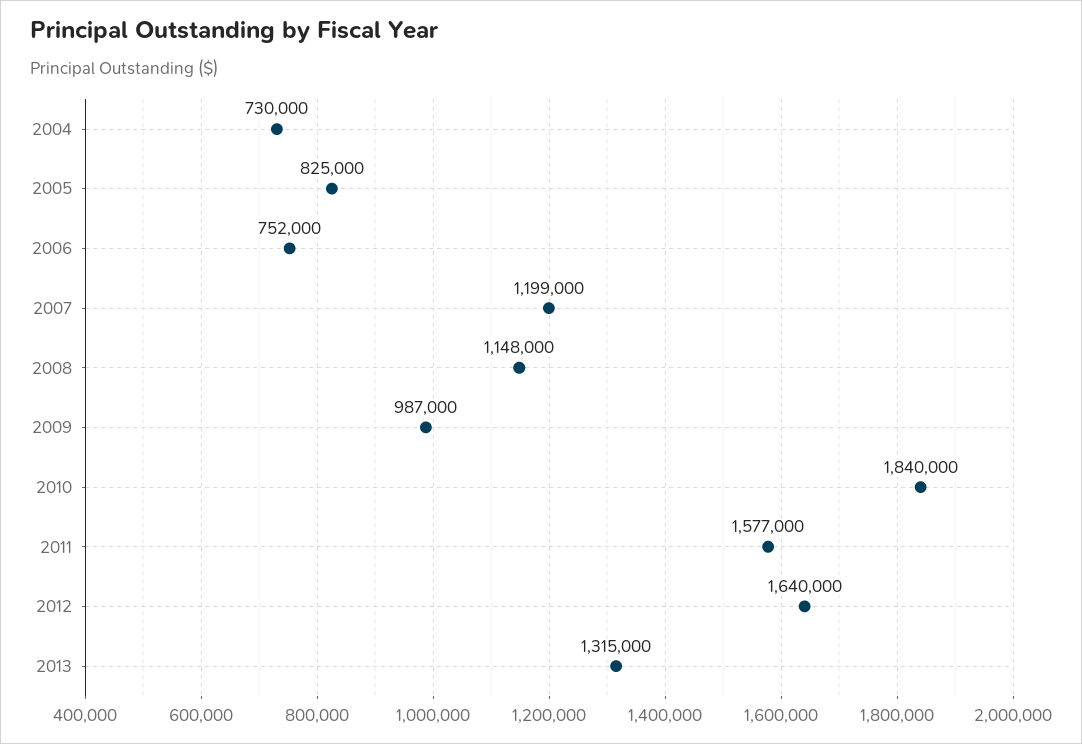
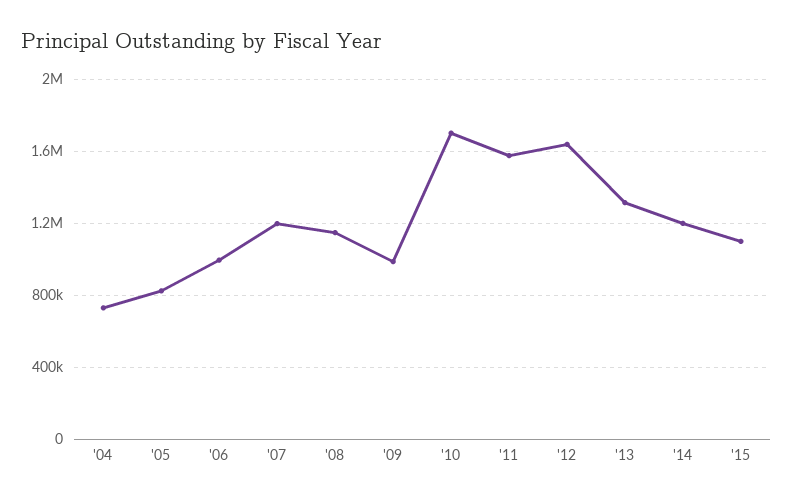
2006: 752000 -> 1000000
2010: 1840000 -> 1700000
'14: none -> 1200000
'15: none -> 1100000

